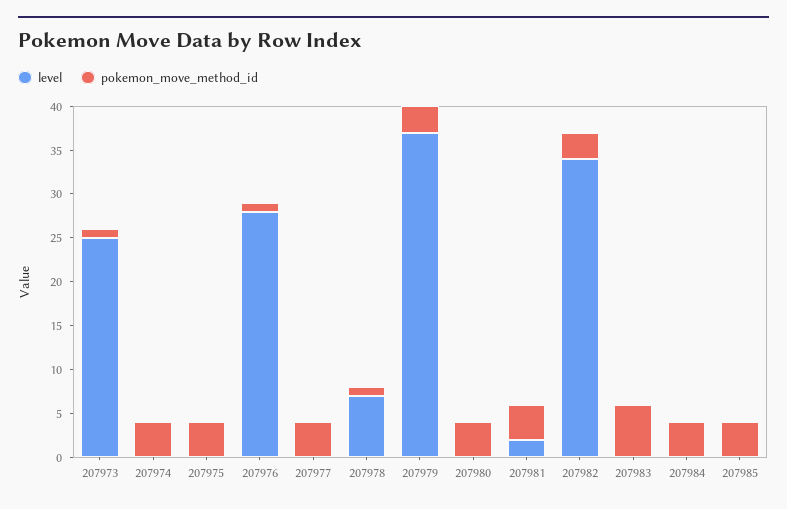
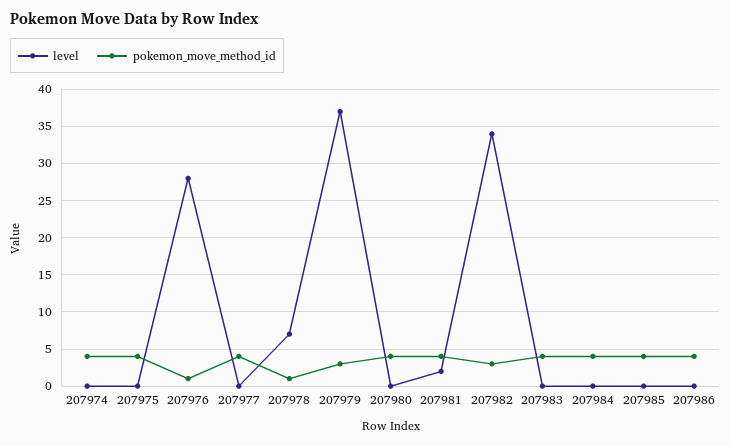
level, 207973: 25 -> none
pokemon_move_method_id, 207973: 1 -> none
pokemon_move_method_id, 207983: 6 -> 4
level, 207986: none -> 0
pokemon_move_method_id, 207986: none -> 4

